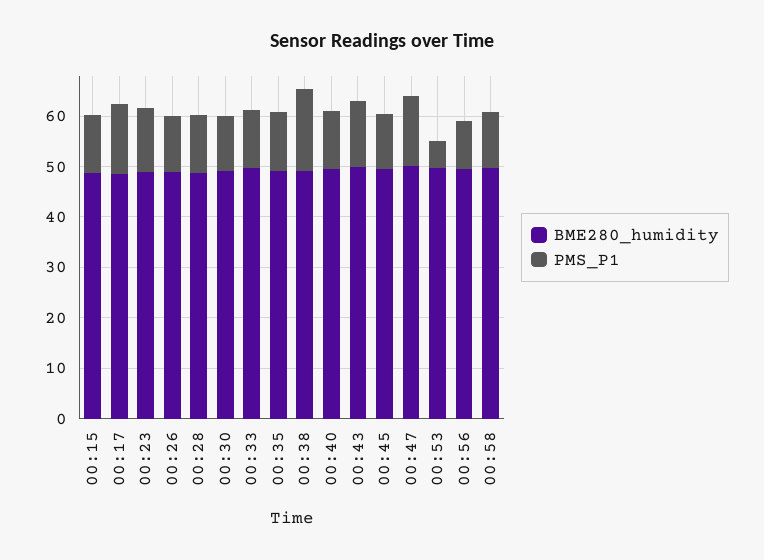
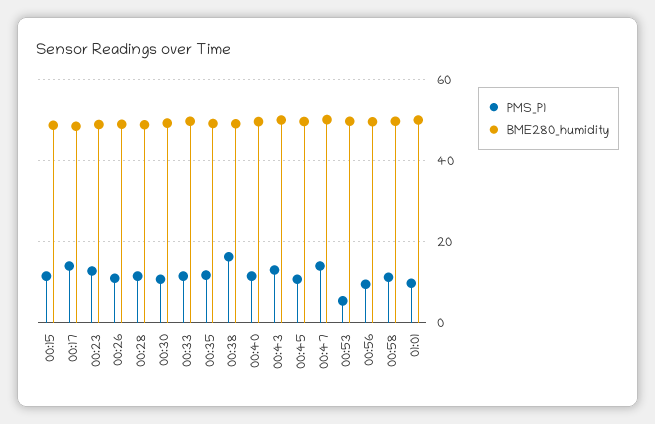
PMS_P1, 01:01: none -> 10
BME280_humidity, 01:01: none -> 50

